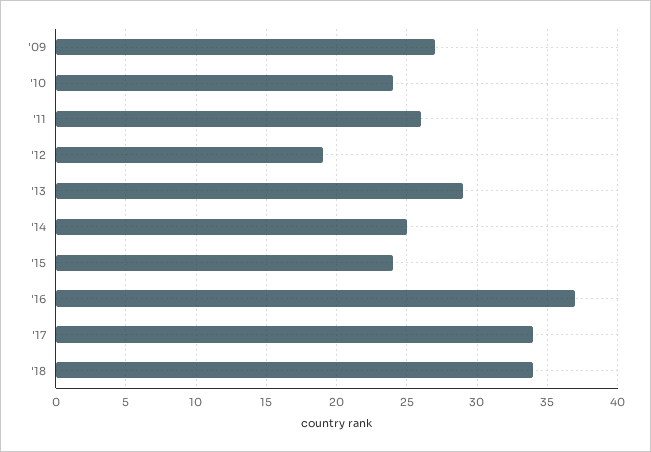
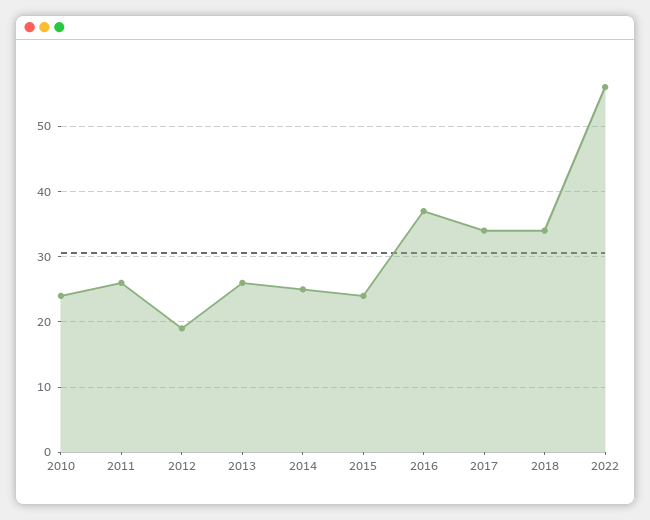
'09: 27 -> none
'13: 29 -> 26
2022: none -> 56

